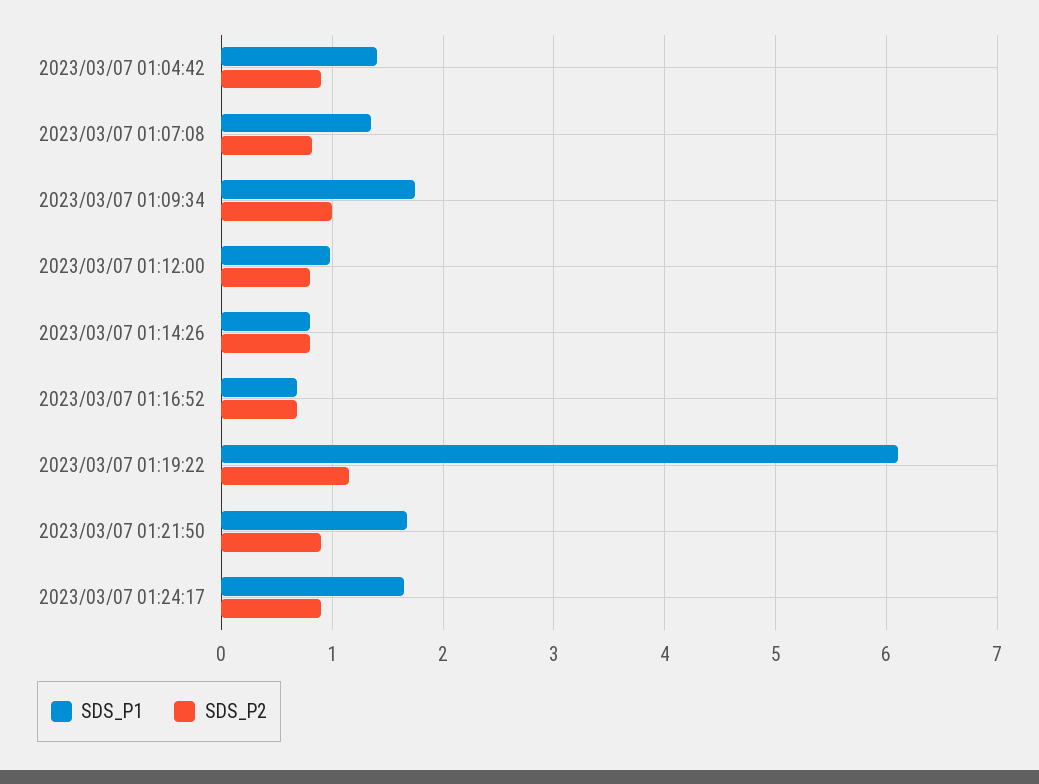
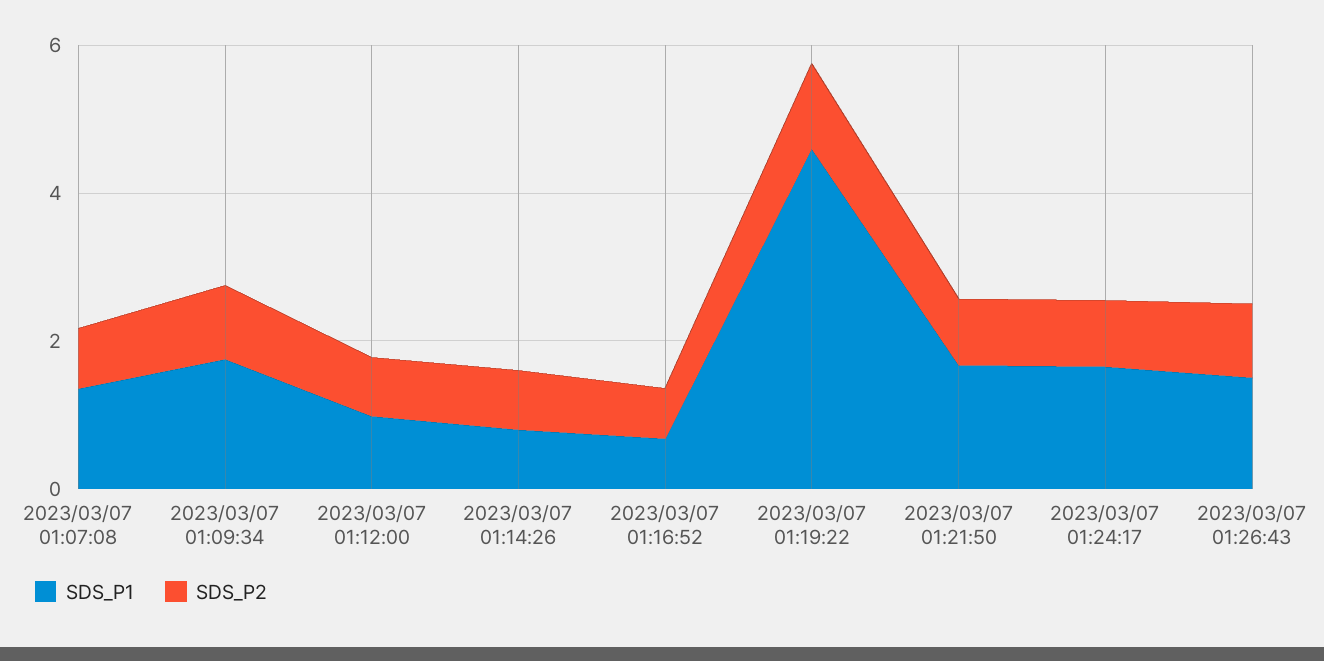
SDS_P1, 2023/03/07 01:04:42: 1.4 -> none
SDS_P2, 2023/03/07 01:04:42: 0.9 -> none
SDS_P1, 2023/03/07 01:19:22: 6.1 -> 4.5
SDS_P1, 2023/03/07 01:26:43: none -> 1.5
SDS_P2, 2023/03/07 01:26:43: none -> 1

